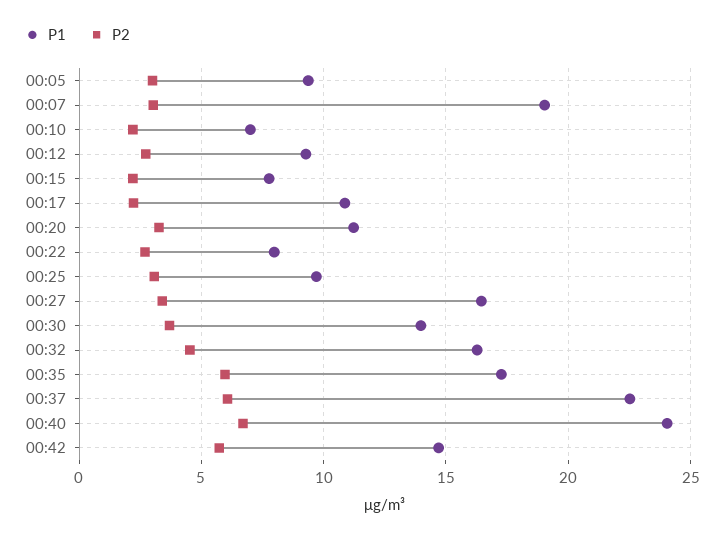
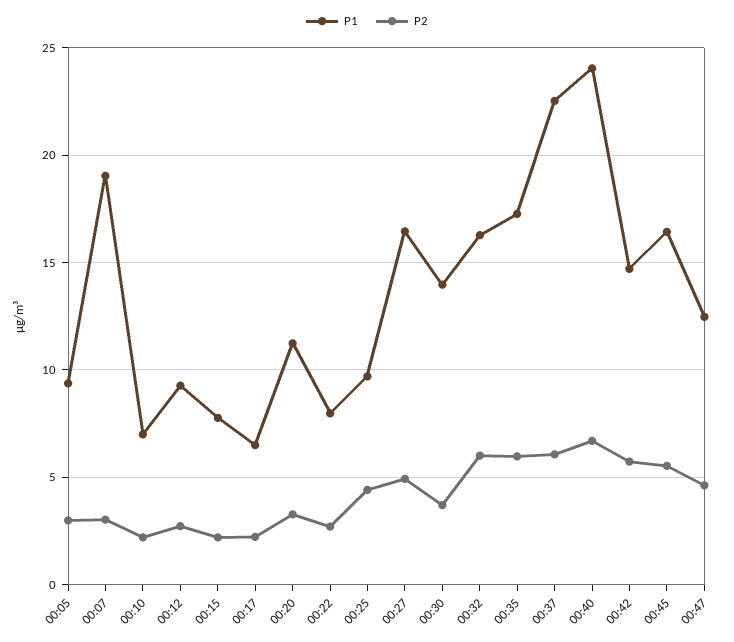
P1, 00:17: 11 -> 6.5
P2, 00:25: 3 -> 4.5
P2, 00:27: 3.5 -> 5
P2, 00:32: 4.5 -> 6
P1, 00:45: none -> 16.5
P2, 00:45: none -> 5.5
P1, 00:47: none -> 12.5
P2, 00:47: none -> 4.5

